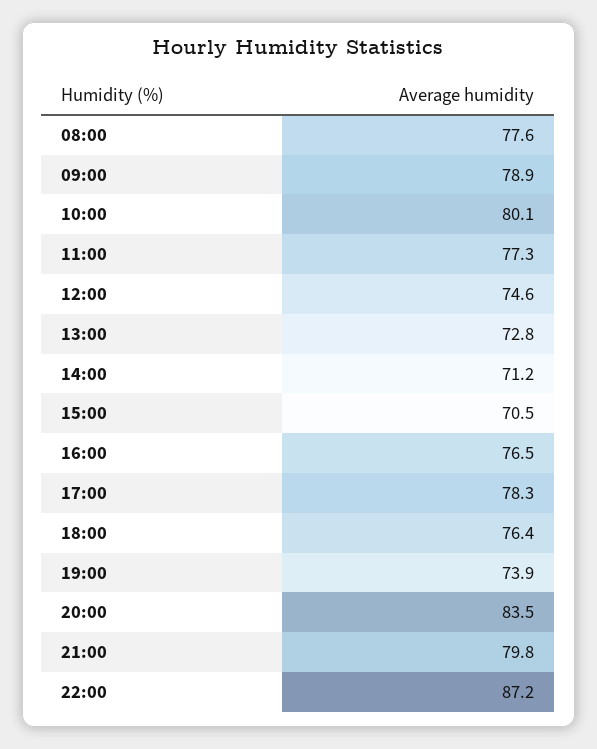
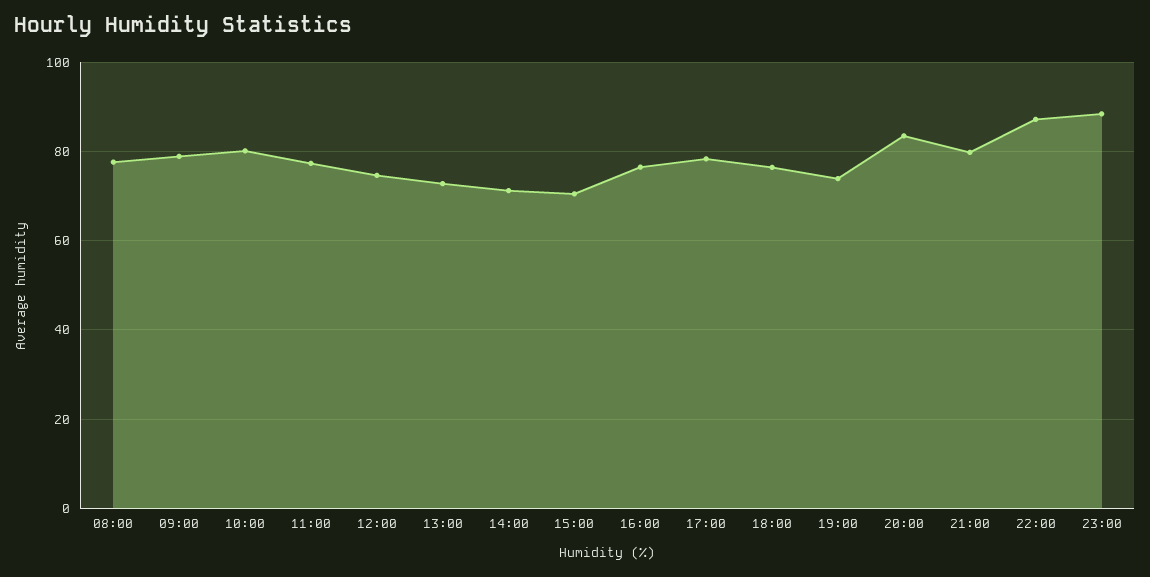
23:00: none -> 88

